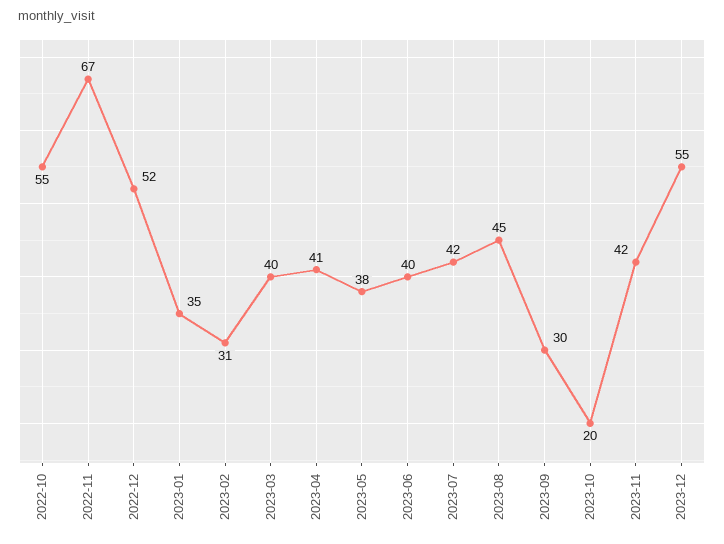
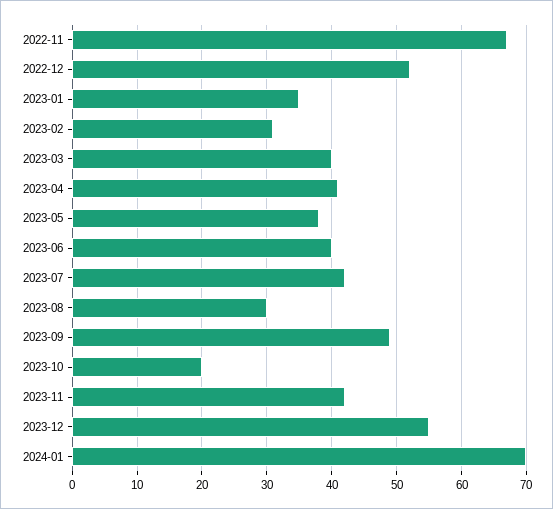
2022-10: 55 -> none
2023-08: 45 -> 30
2023-09: 30 -> 49
2024-01: none -> 70

